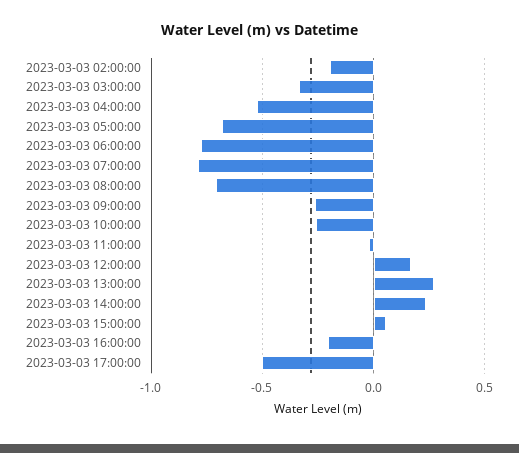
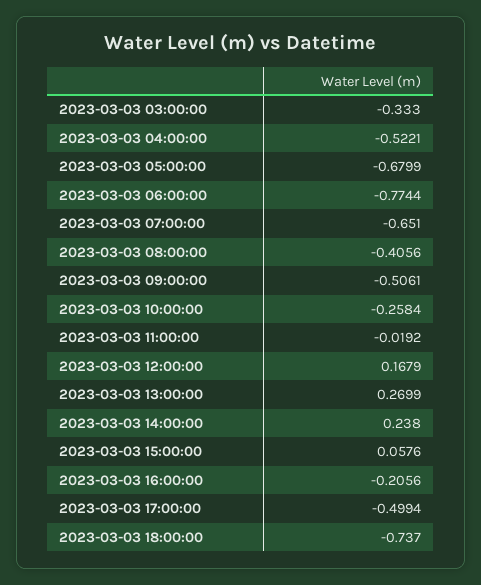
2023-03-03 02:00:00: -0.2 -> none
2023-03-03 07:00:00: -0.8 -> -0.651
2023-03-03 08:00:00: -0.7 -> -0.4056
2023-03-03 09:00:00: -0.25 -> -0.5061
2023-03-03 18:00:00: none -> -0.737

